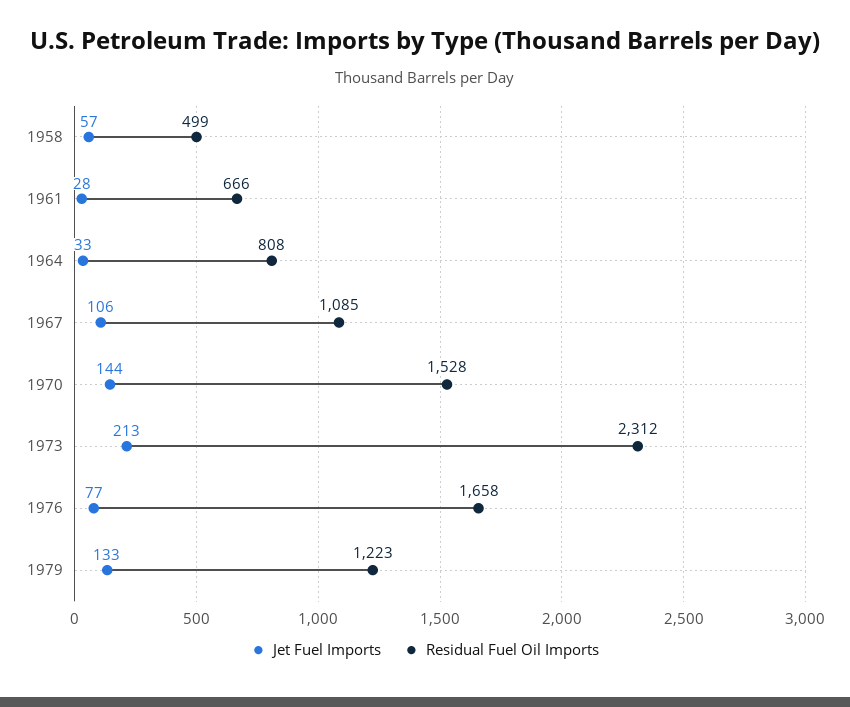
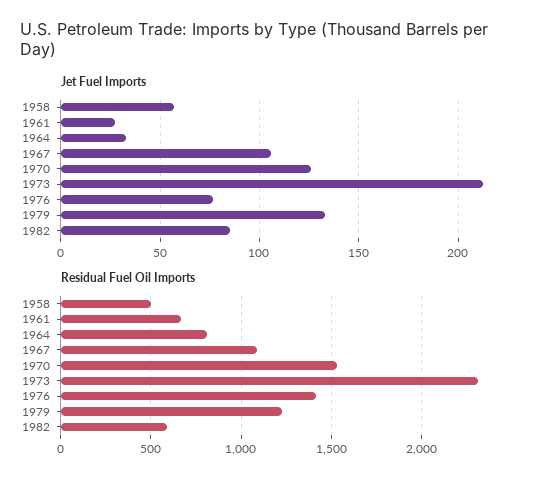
Jet Fuel Imports, 1970: 144 -> 125
Residual Fuel Oil Imports, 1976: 1658 -> 1400
Jet Fuel Imports, 1982: none -> 85
Residual Fuel Oil Imports, 1982: none -> 600

